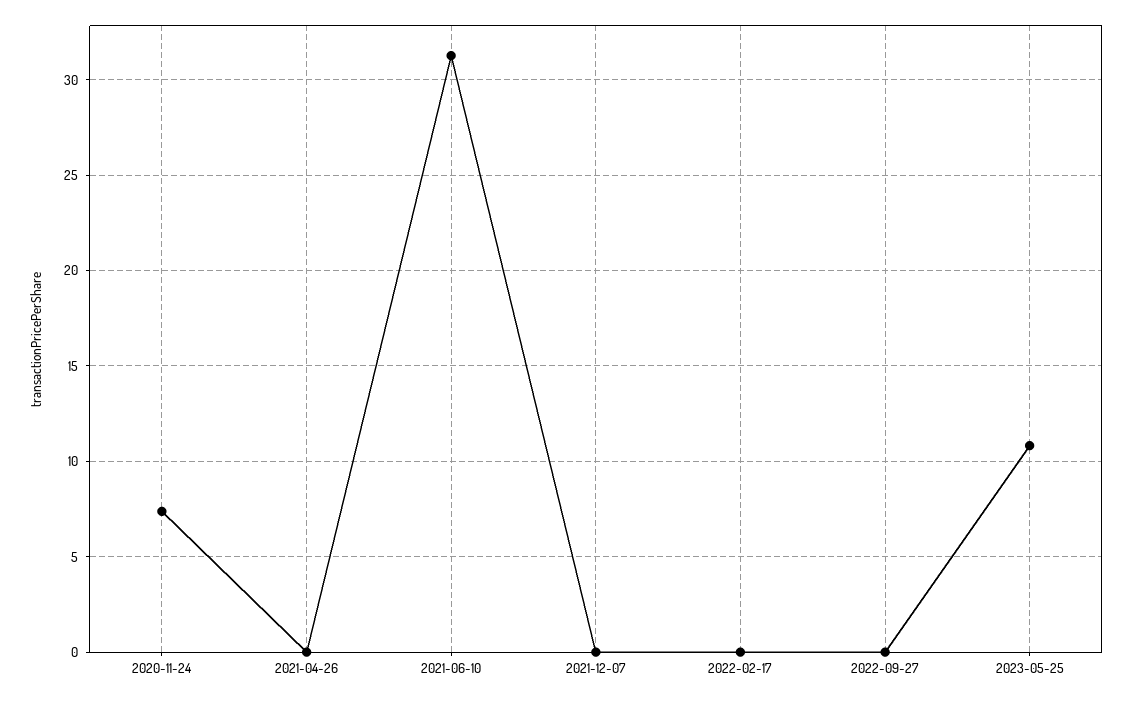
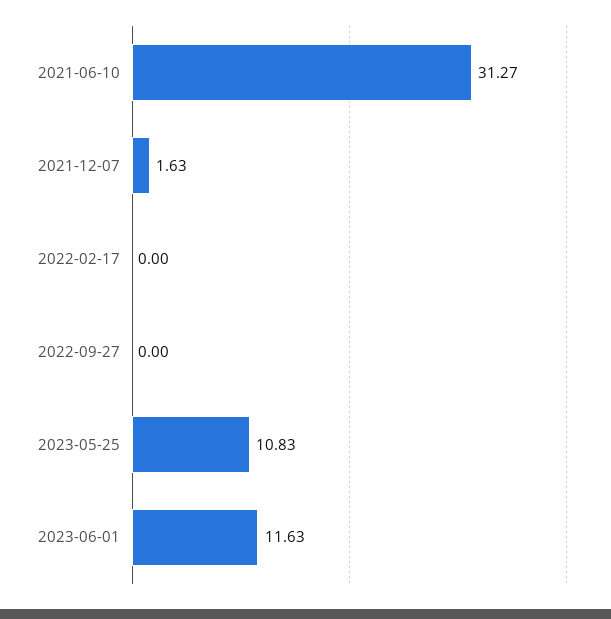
2020-11-24: 7.5 -> none
2021-04-26: 0 -> none
2021-12-07: 0 -> 1.63
2023-06-01: none -> 11.63

